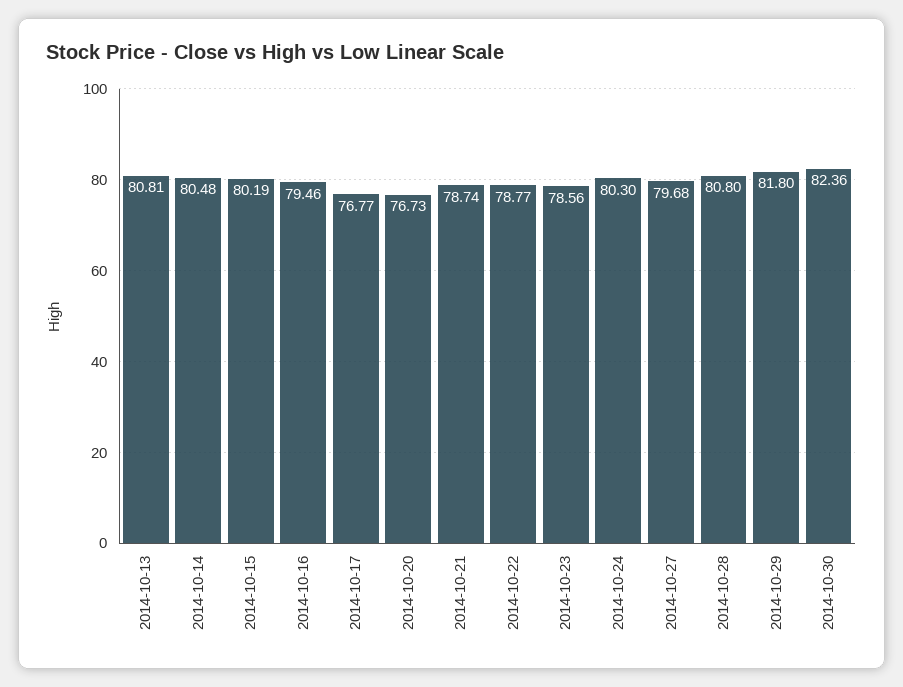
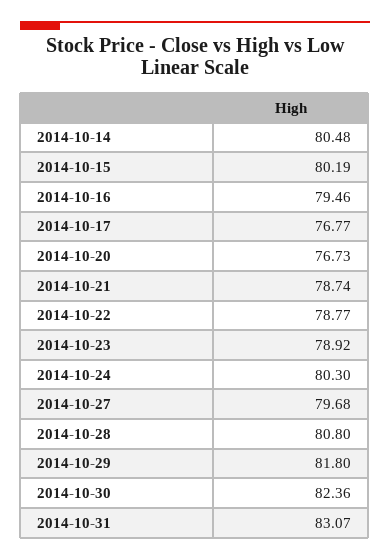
2014-10-13: 80.81 -> none
2014-10-23: 78.56 -> 78.92
2014-10-31: none -> 83.07

